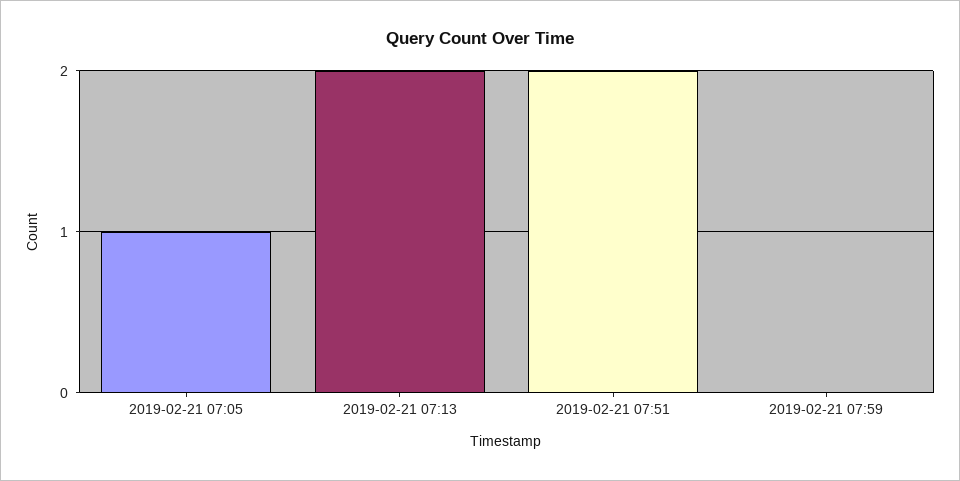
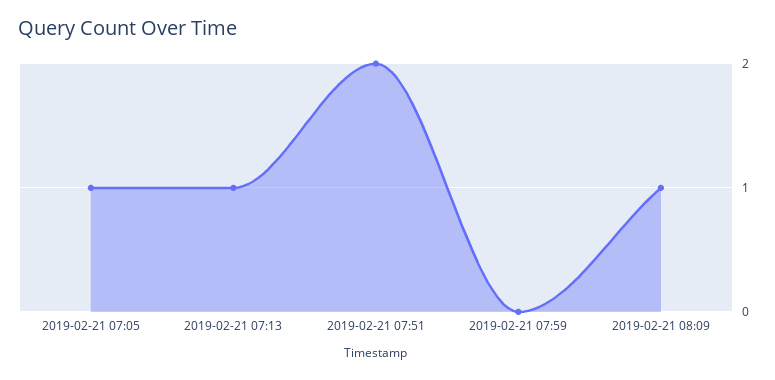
2019-02-21 07:13: 2 -> 1
2019-02-21 08:09: none -> 1

